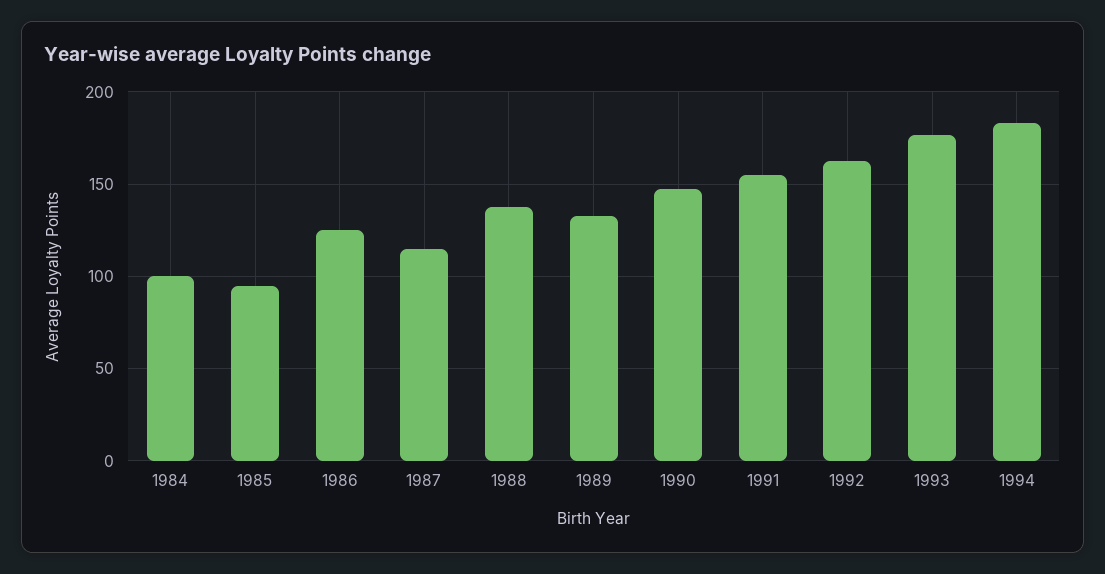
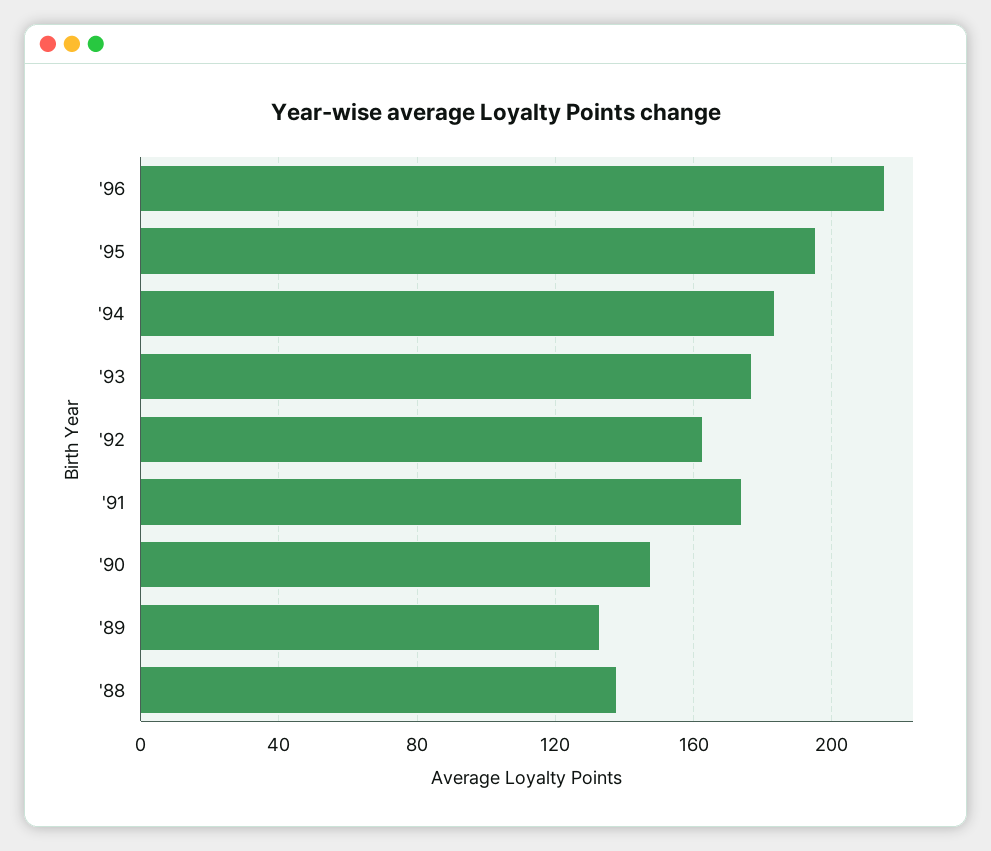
1984: 100 -> none
1985: 95 -> none
1986: 125 -> none
1987: 115 -> none
1991: 155 -> 175
'96: none -> 215
'95: none -> 195

